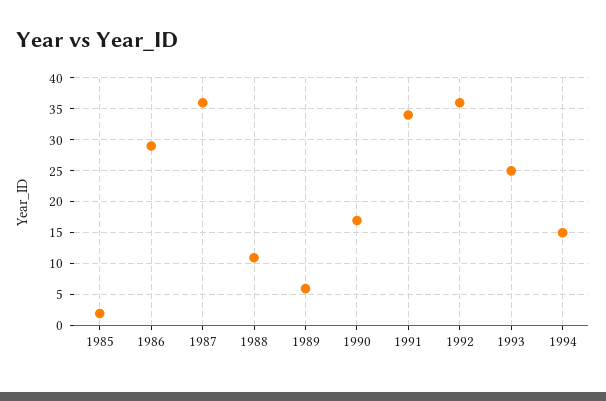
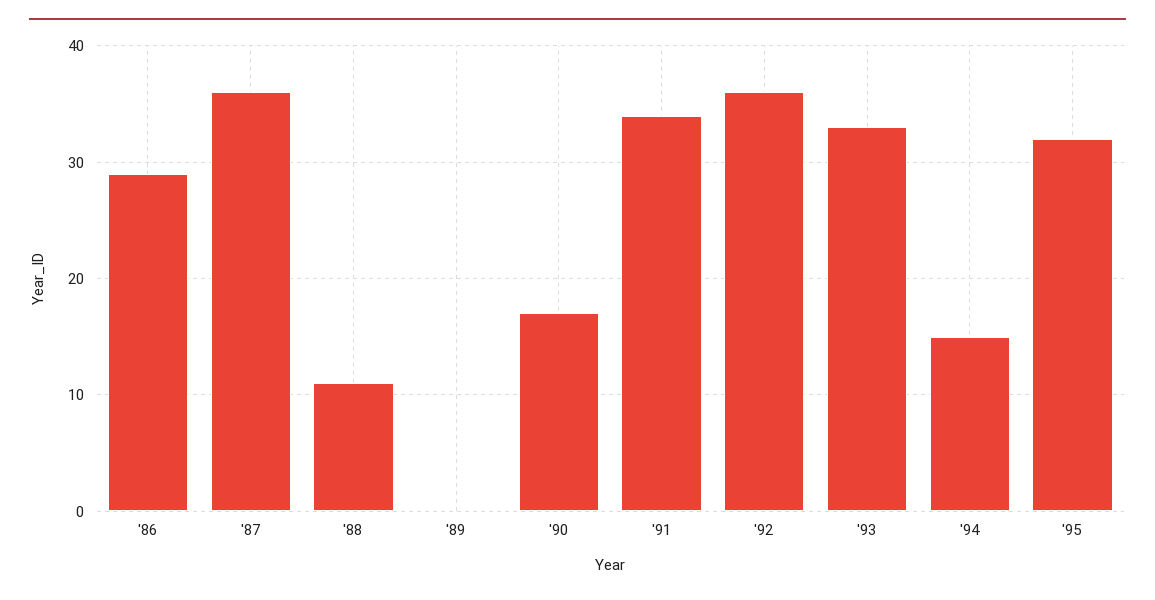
1985: 2 -> none
1989: 6 -> 0
1993: 25 -> 33
'95: none -> 32

